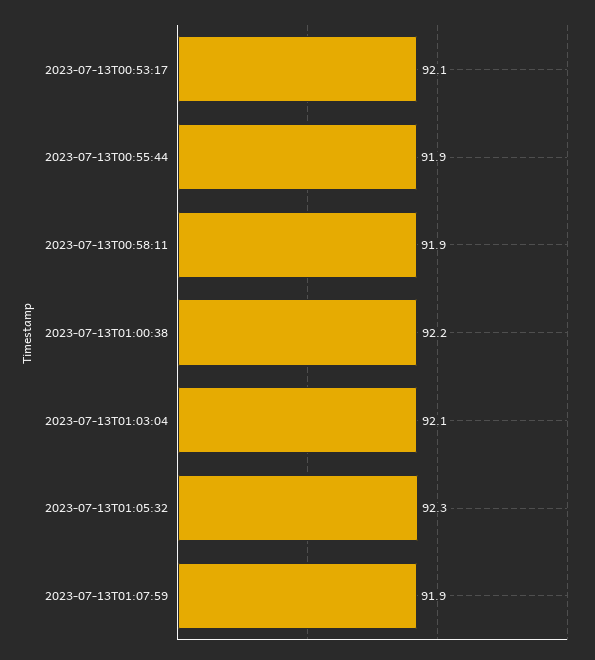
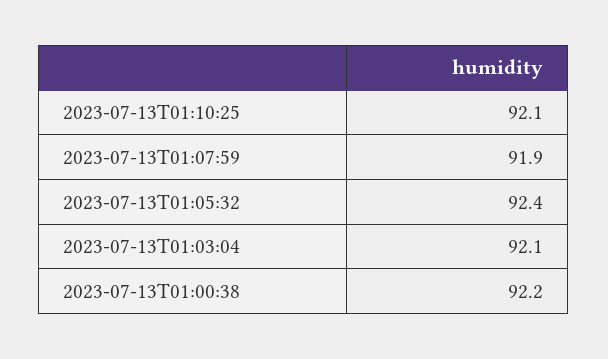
2023-07-13T00:53:17: 92.1 -> none
2023-07-13T00:55:44: 91.9 -> none
2023-07-13T00:58:11: 91.9 -> none
2023-07-13T01:05:32: 92.3 -> 92.4
2023-07-13T01:10:25: none -> 92.1

